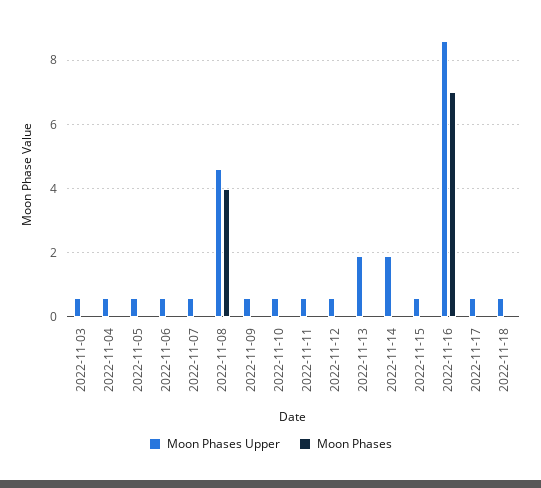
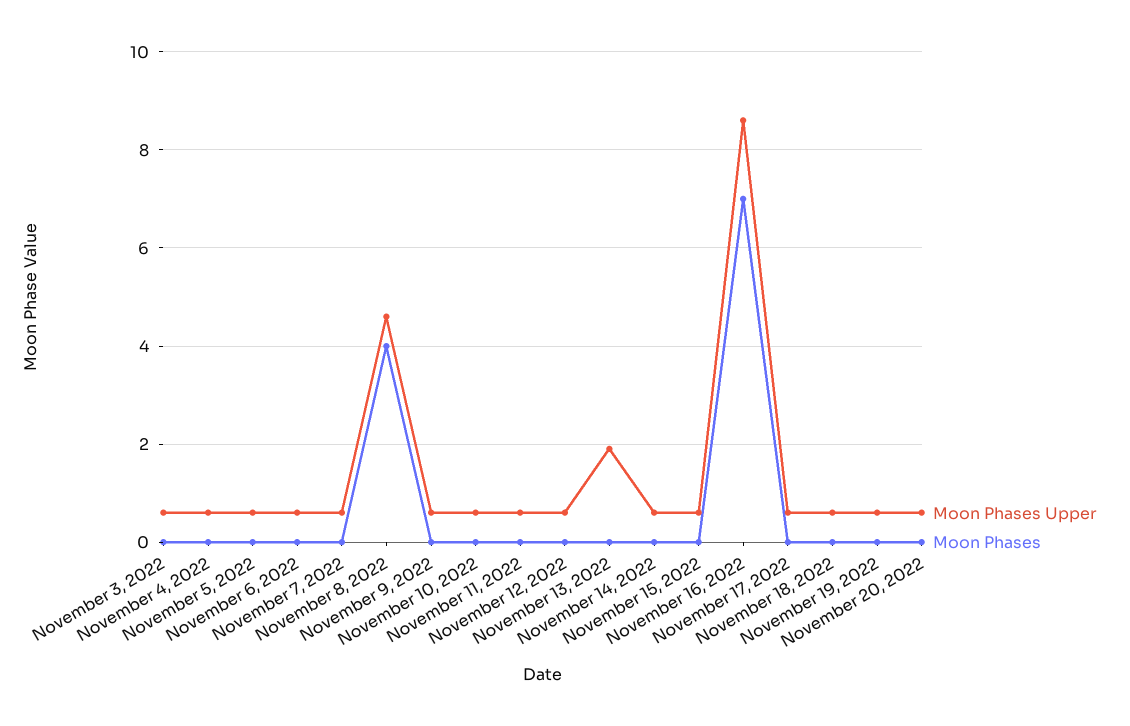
Moon Phases Upper, 2022-11-14: 2 -> 0.5
Moon Phases Upper, November 19, 2022: none -> 0.5
Moon Phases, November 19, 2022: none -> 0
Moon Phases Upper, November 20, 2022: none -> 0.5
Moon Phases, November 20, 2022: none -> 0

